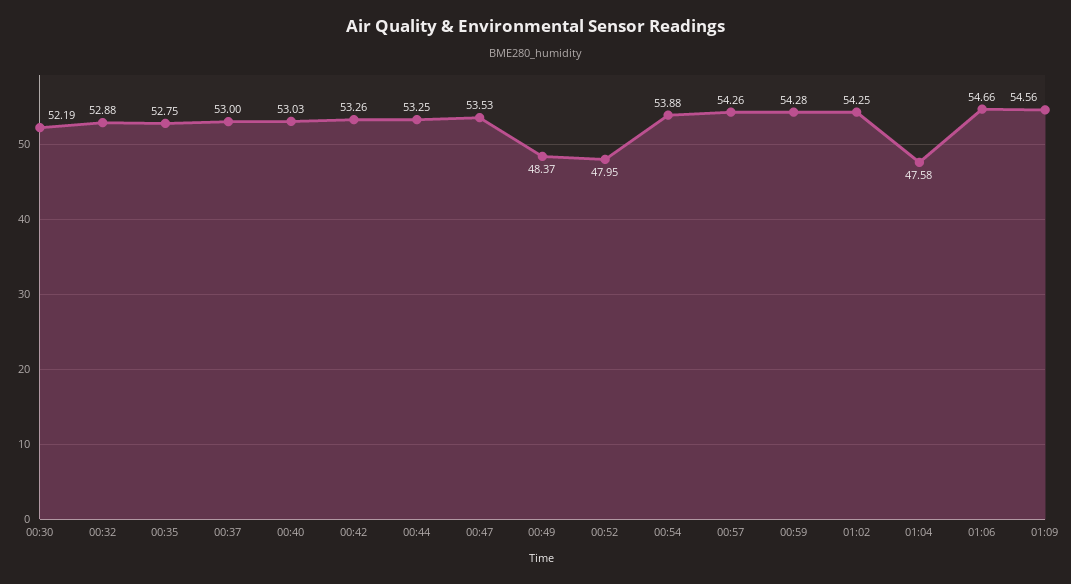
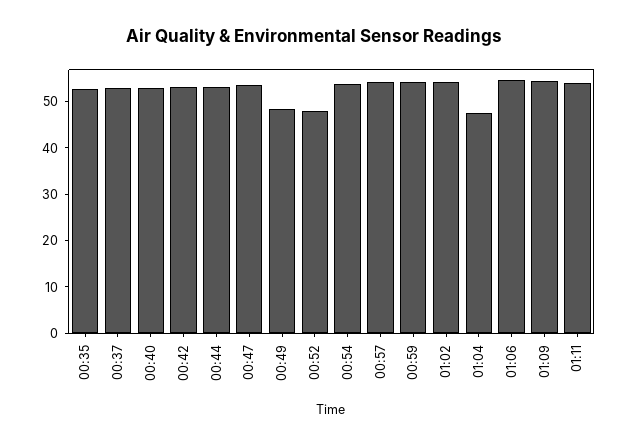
00:30: 52.19 -> none
00:32: 52.88 -> none
01:11: none -> 54

